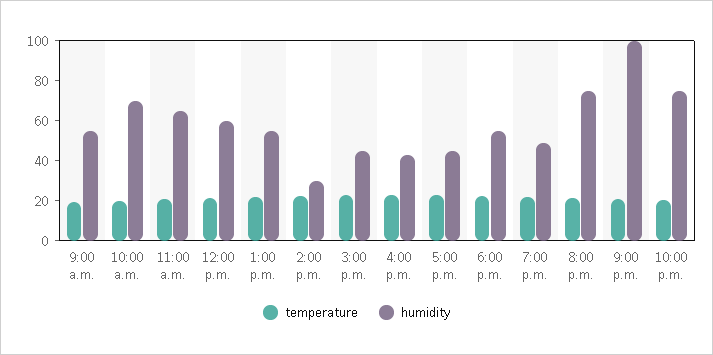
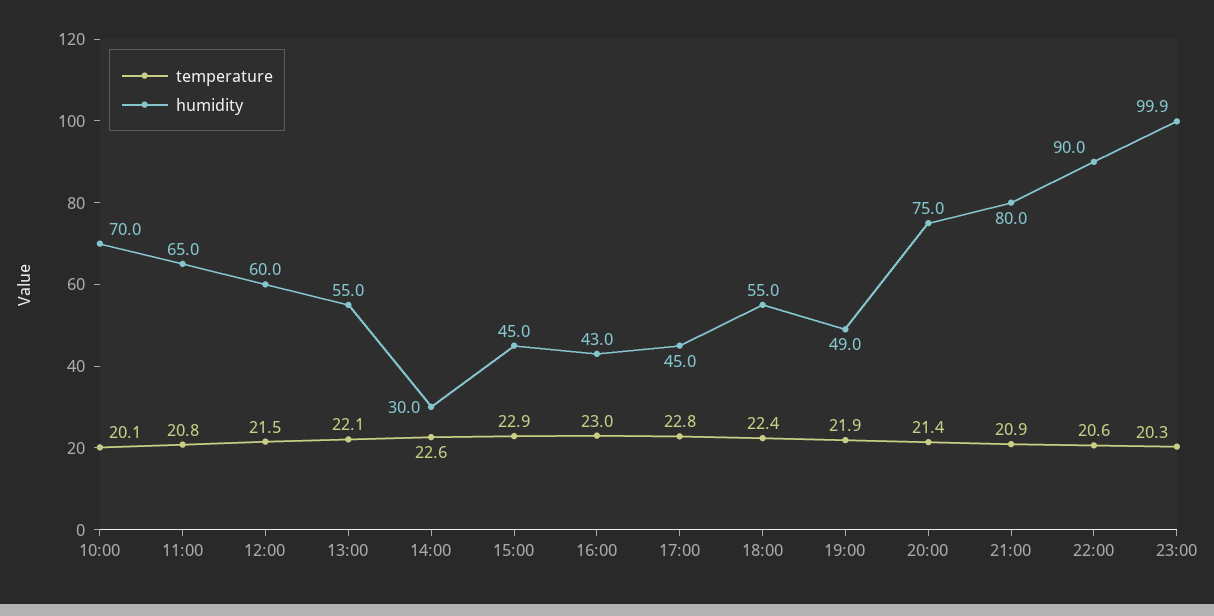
temperature, 9:00 a.m.: 20 -> none
humidity, 9:00 a.m.: 55 -> none
humidity, 9:00 p.m.: 100 -> 80
humidity, 10:00 p.m.: 75 -> 90
temperature, 23:00: none -> 20.3
humidity, 23:00: none -> 99.9

